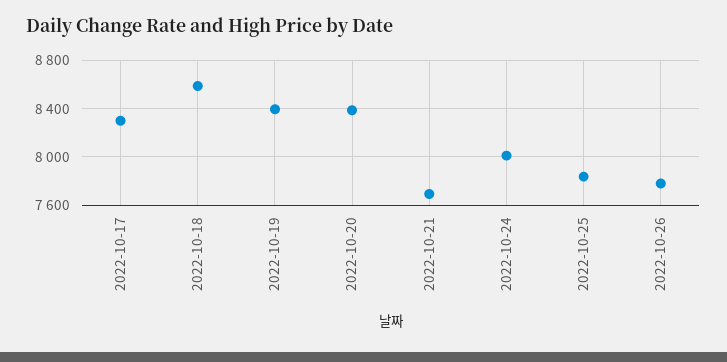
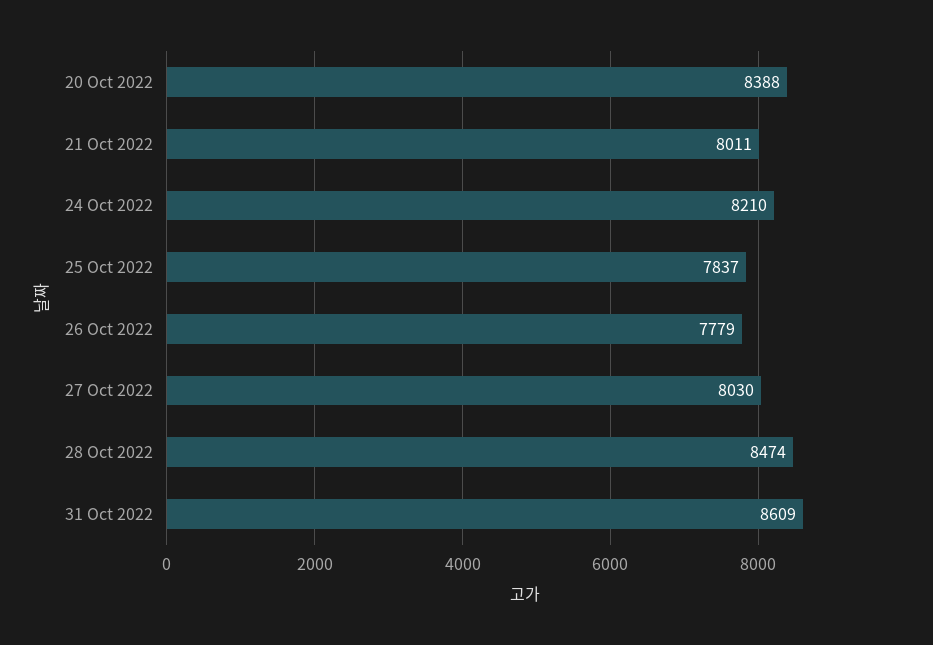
2022-10-17: 8300 -> none
2022-10-18: 8600 -> none
2022-10-19: 8400 -> none
2022-10-21: 7700 -> 8011
2022-10-24: 8000 -> 8210
27 Oct 2022: none -> 8030
28 Oct 2022: none -> 8474
31 Oct 2022: none -> 8609

